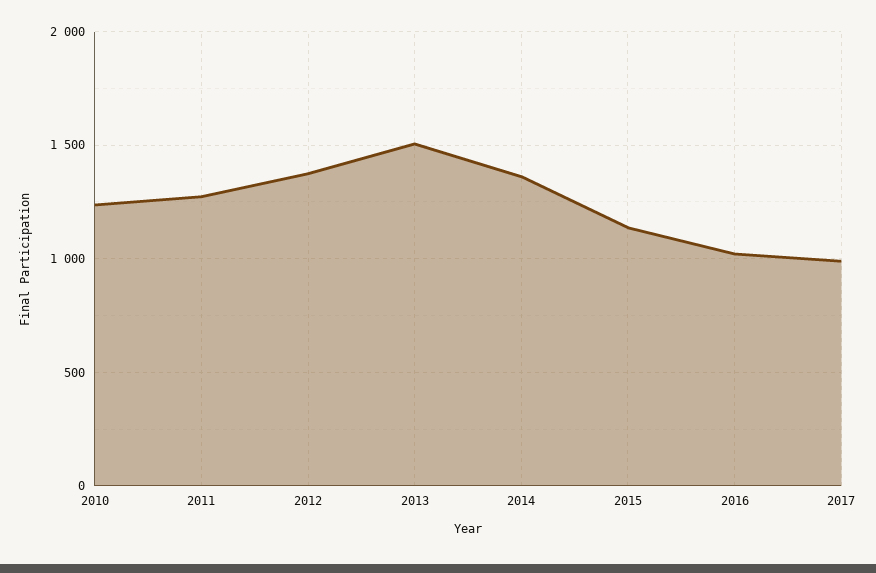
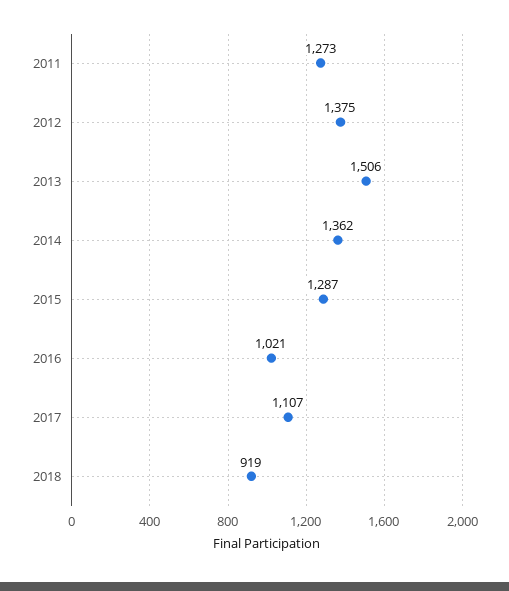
2010: 1250 -> none
2015: 1150 -> 1287
2017: 1000 -> 1107
2018: none -> 919

